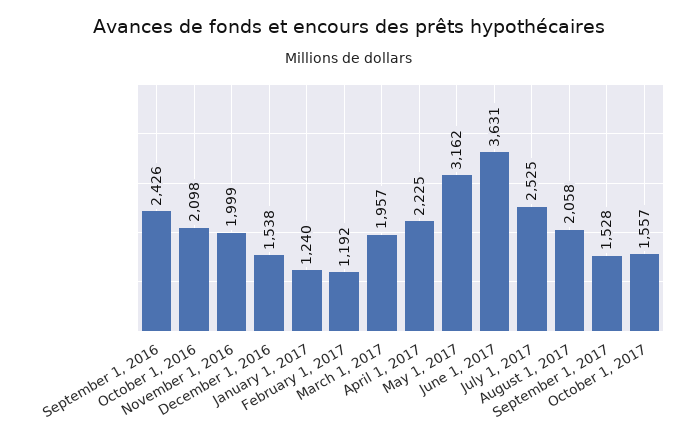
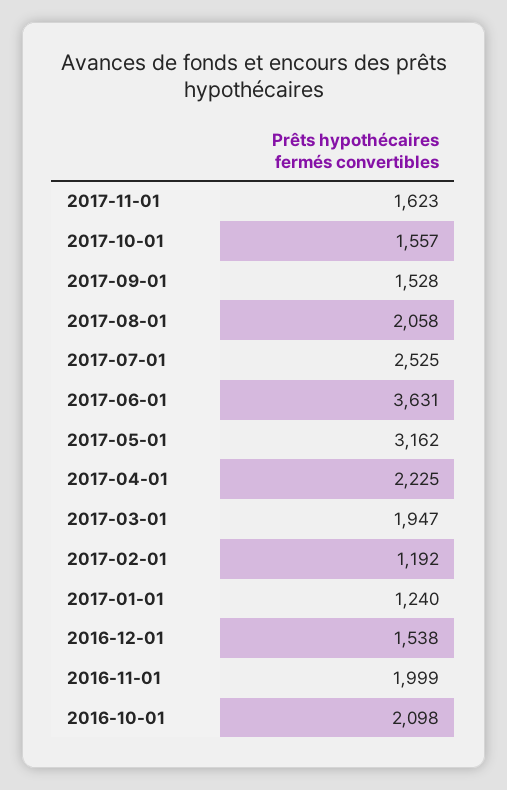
September 1, 2016: 2426 -> none
March 1, 2017: 1957 -> 1947
2017-11-01: none -> 1623

